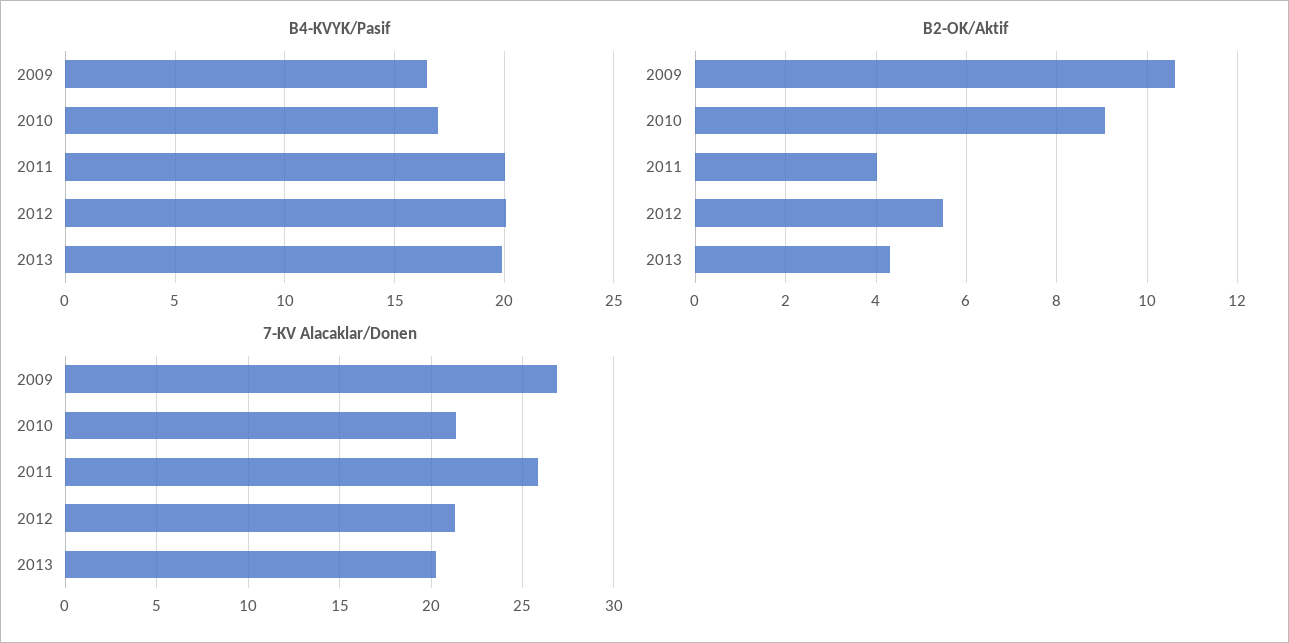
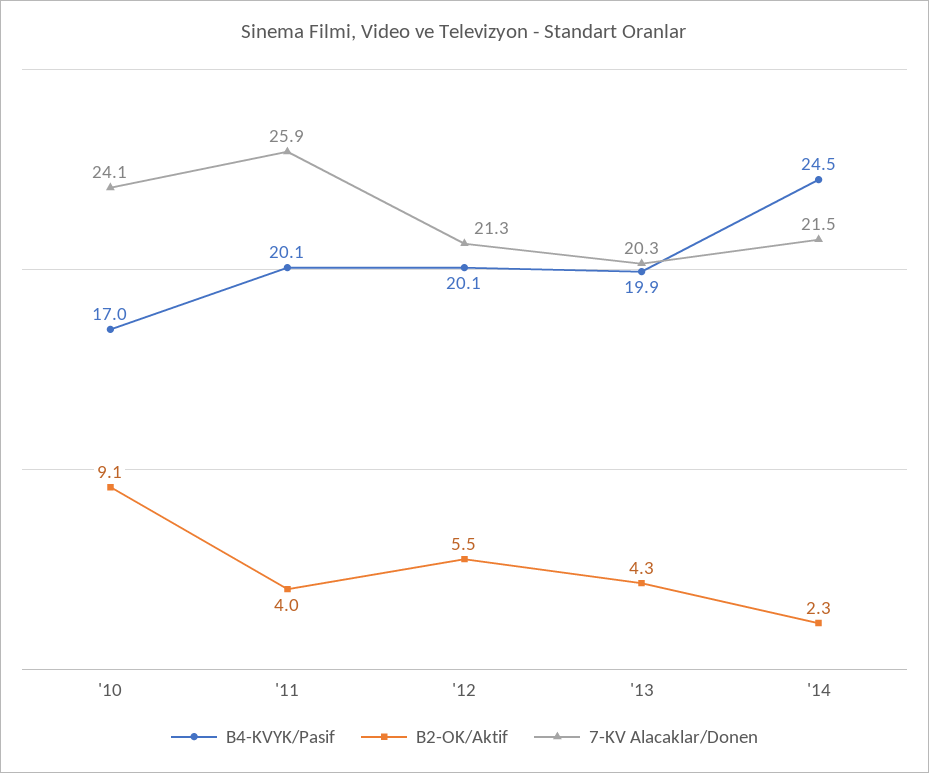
B4-KVYK/Pasif, 2009: 16.5 -> none
B2-OK/Aktif, 2009: 10.6 -> none
7-KV Alacaklar/Donen, 2009: 27 -> none
7-KV Alacaklar/Donen, 2010: 21.5 -> 24.1
B4-KVYK/Pasif, '14: none -> 24.5
B2-OK/Aktif, '14: none -> 2.3
7-KV Alacaklar/Donen, '14: none -> 21.5

